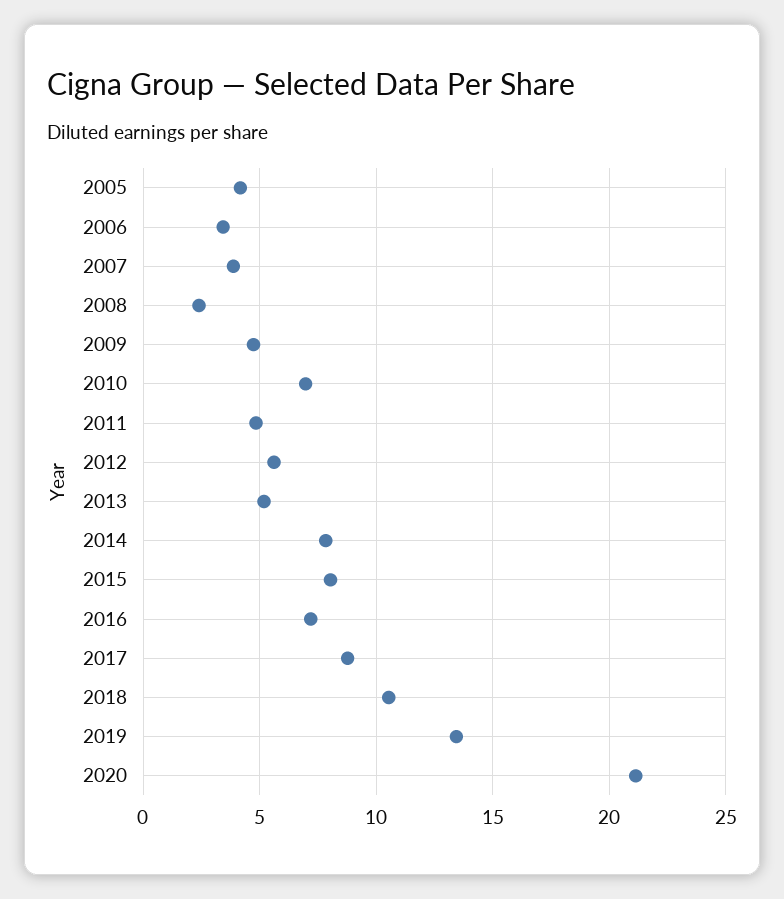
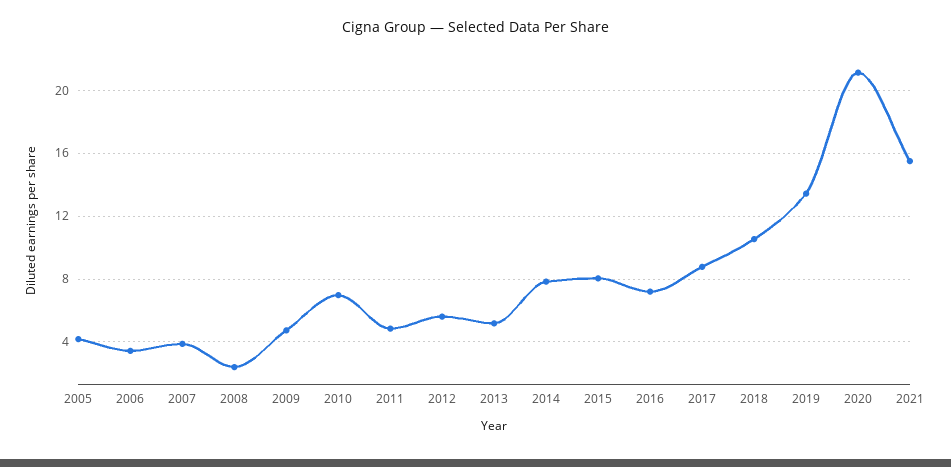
2021: none -> 15.5

